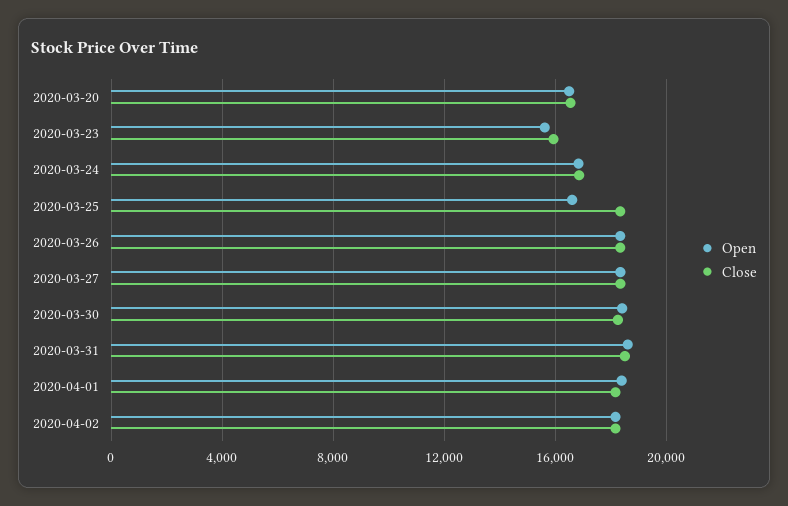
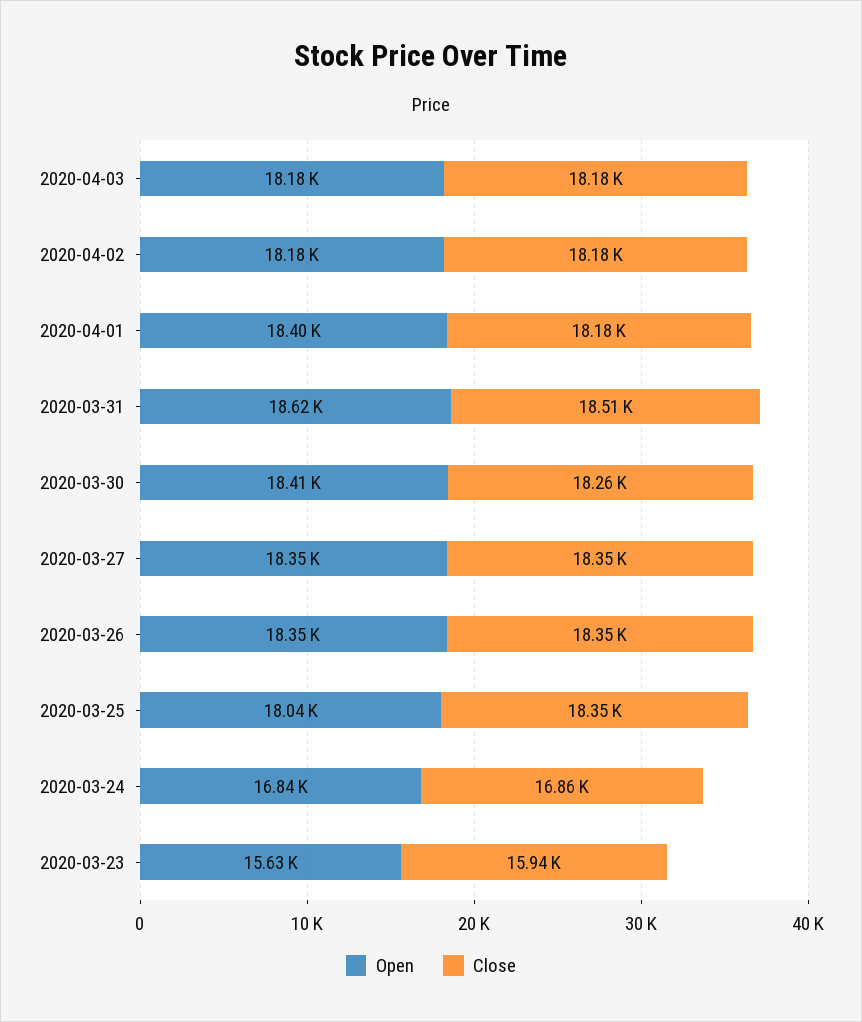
Open, 2020-03-20: 16500 -> none
Close, 2020-03-20: 16500 -> none
Open, 2020-03-25: 16500 -> 18040
Open, 2020-04-03: none -> 18180
Close, 2020-04-03: none -> 18180

